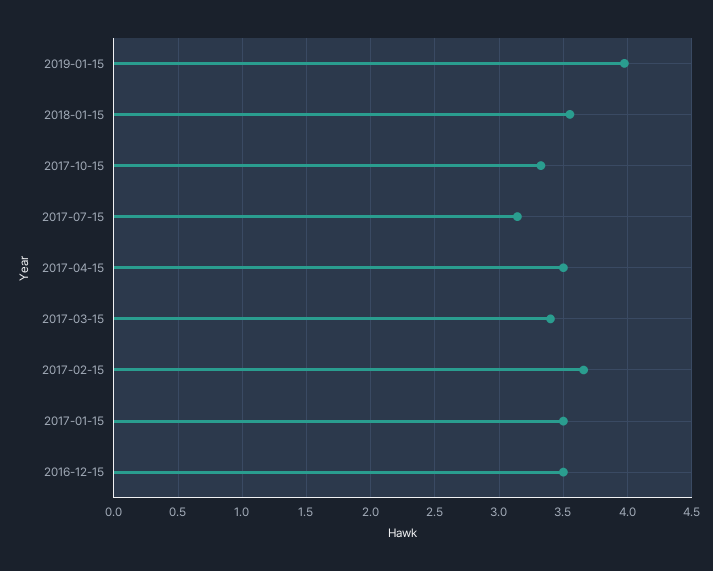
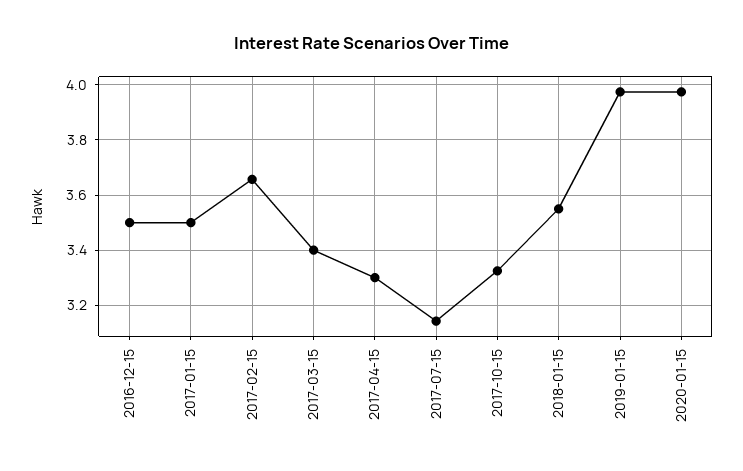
2017-04-15: 3.5 -> 3.3
2020-01-15: none -> 3.975

